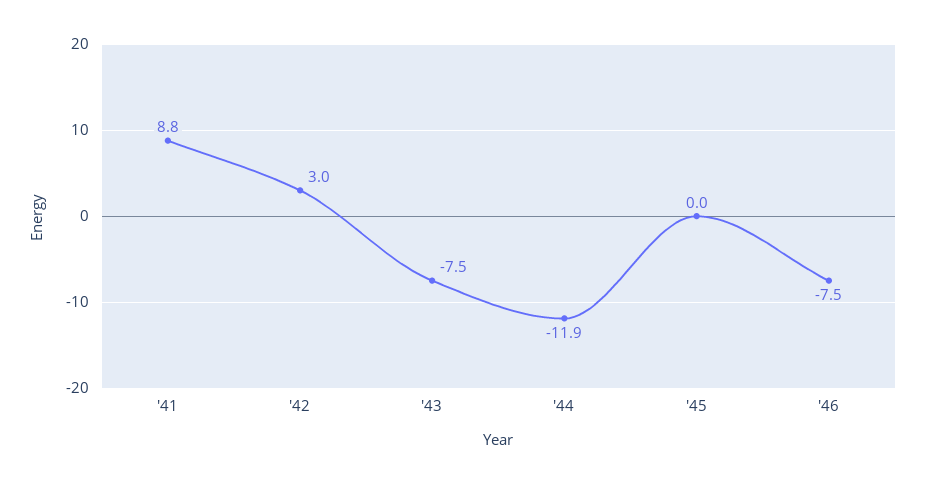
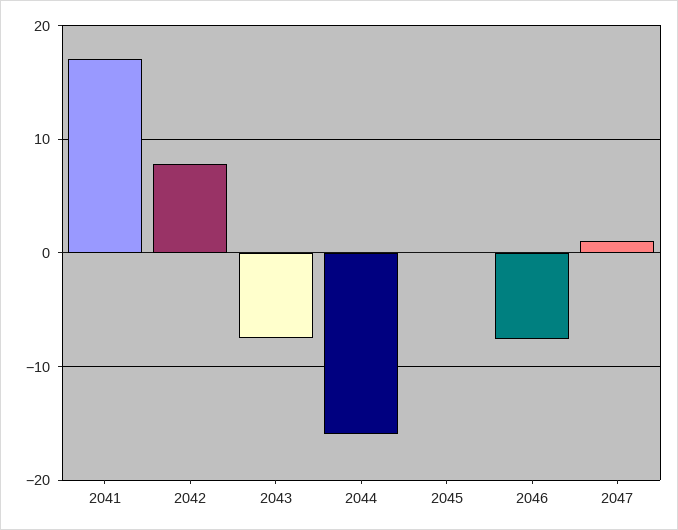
'41: 8.8 -> 17
'42: 3 -> 8
'44: -11.9 -> -16
2047: none -> 1

